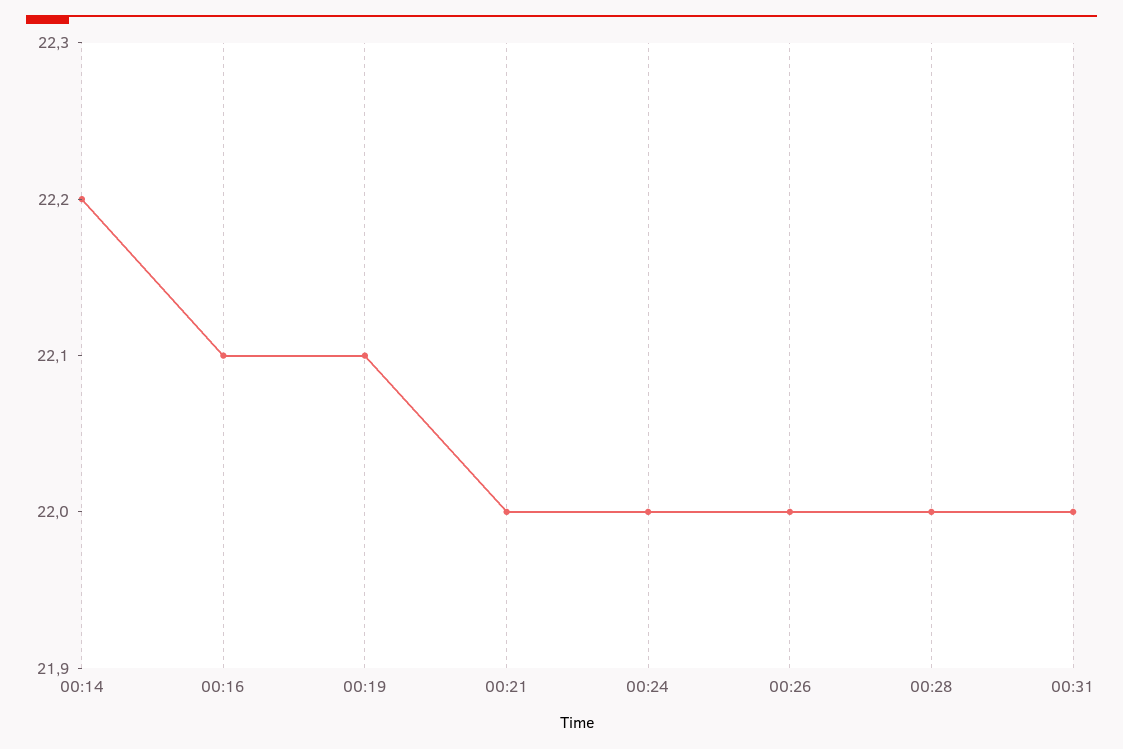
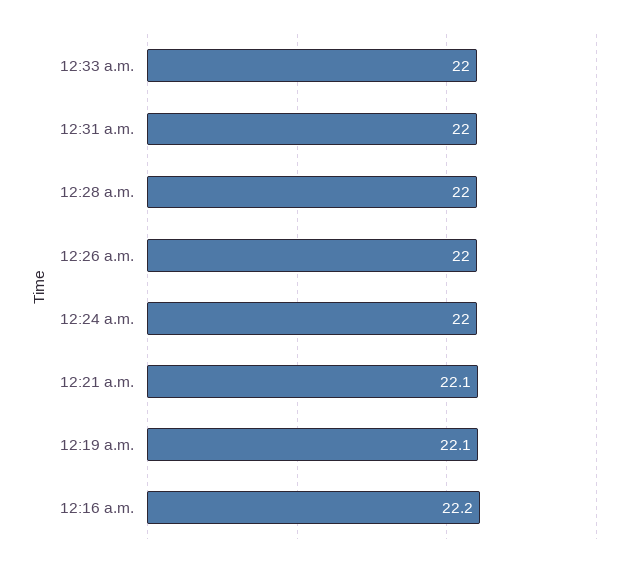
00:14: 22.2 -> none
00:16: 22.1 -> 22.2
00:21: 22 -> 22.1
12:33 a.m.: none -> 22

